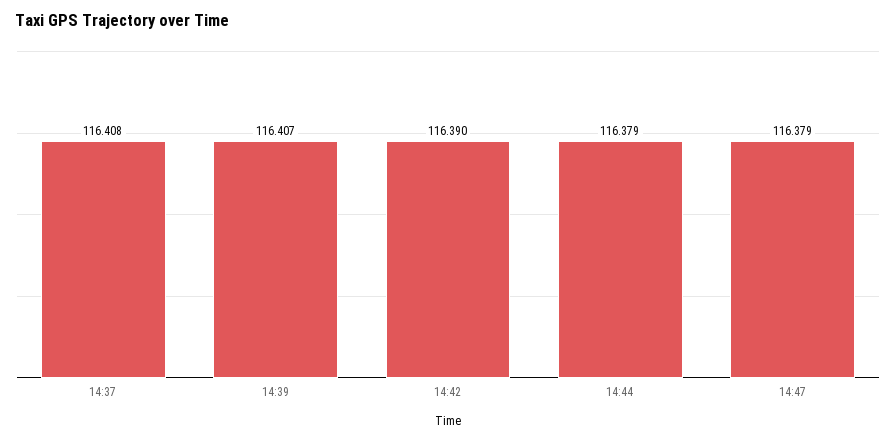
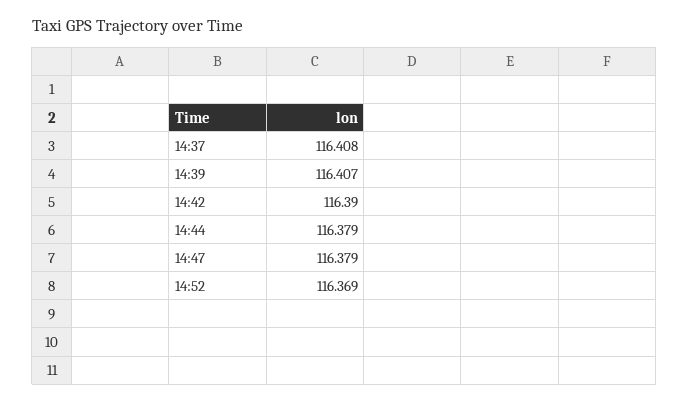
14:52: none -> 116.369

